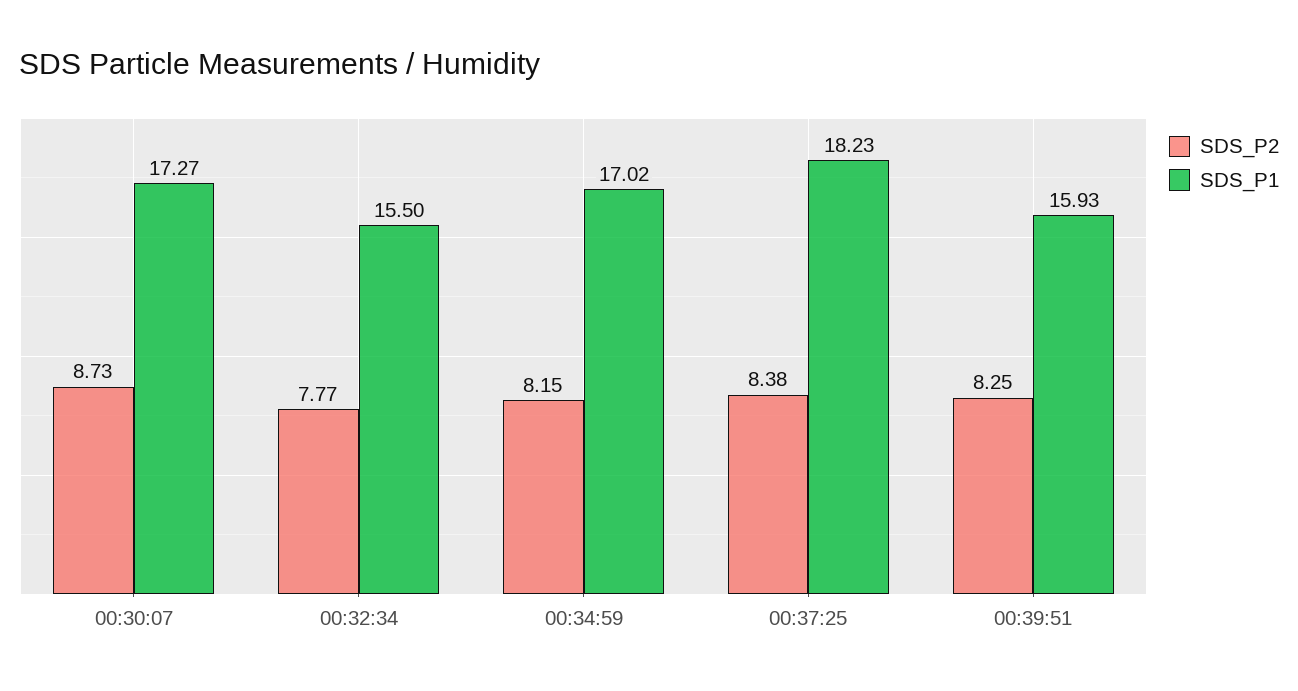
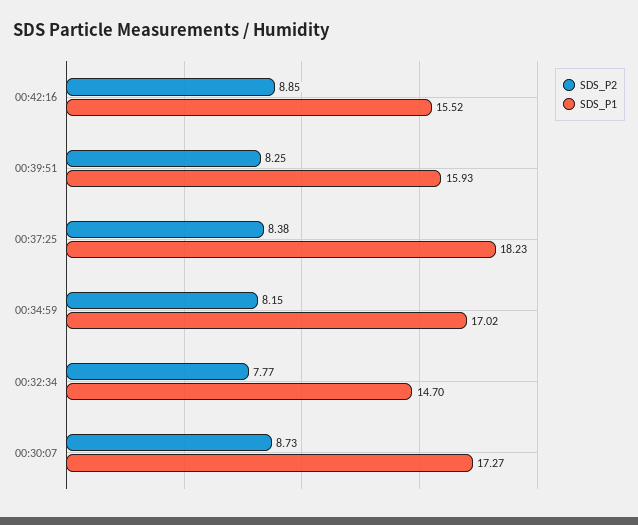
SDS_P1, 00:32:34: 15.5 -> 14.7
SDS_P2, 00:42:16: none -> 8.85
SDS_P1, 00:42:16: none -> 15.52

